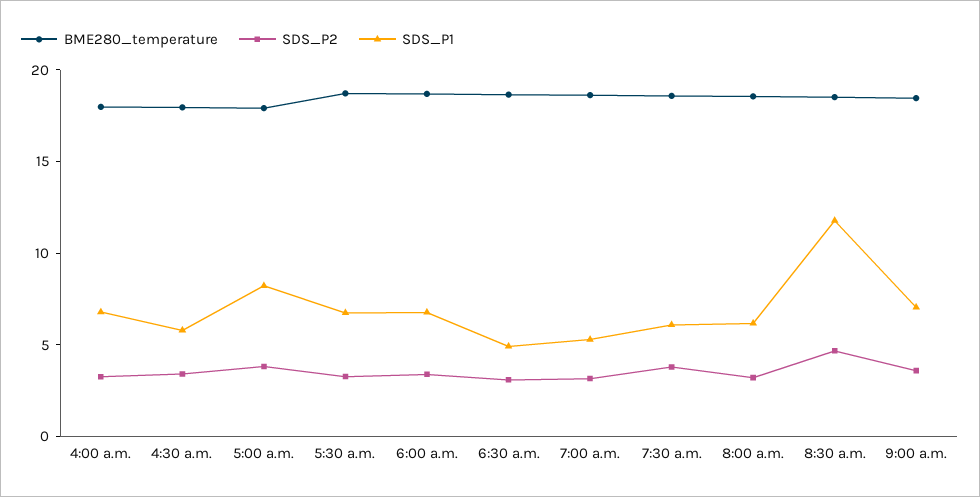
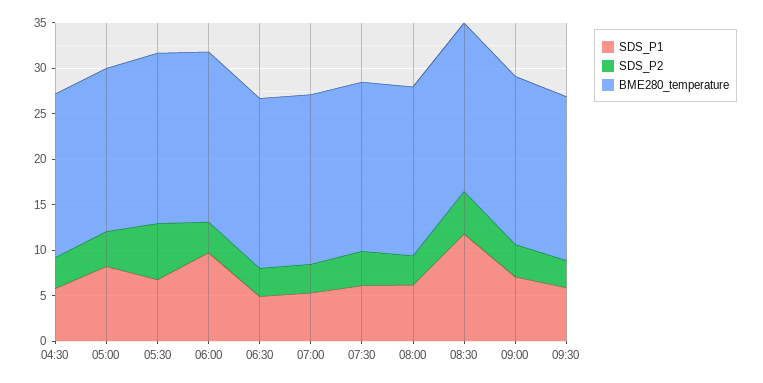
BME280_temperature, 4:00 a.m.: 18 -> none
SDS_P2, 4:00 a.m.: 3 -> none
SDS_P1, 4:00 a.m.: 7 -> none
SDS_P2, 5:30 a.m.: 3 -> 6
SDS_P1, 6:00 a.m.: 7 -> 10
SDS_P1, 09:30: none -> 6
SDS_P2, 09:30: none -> 3
BME280_temperature, 09:30: none -> 18

